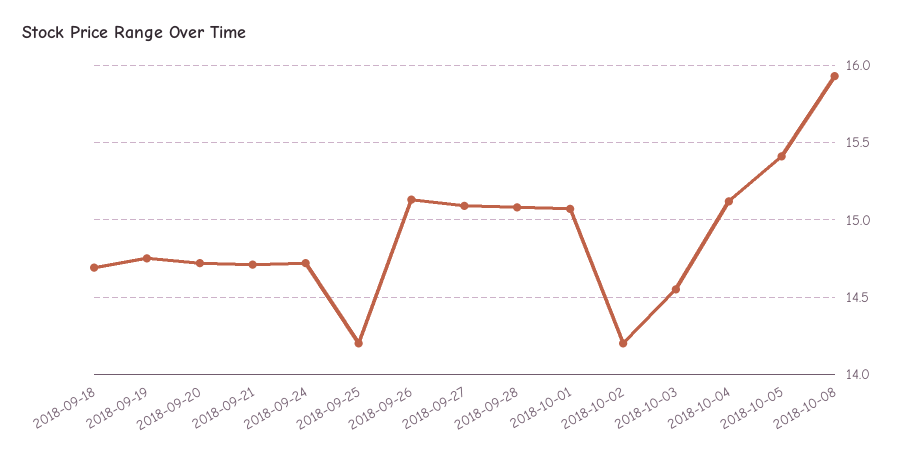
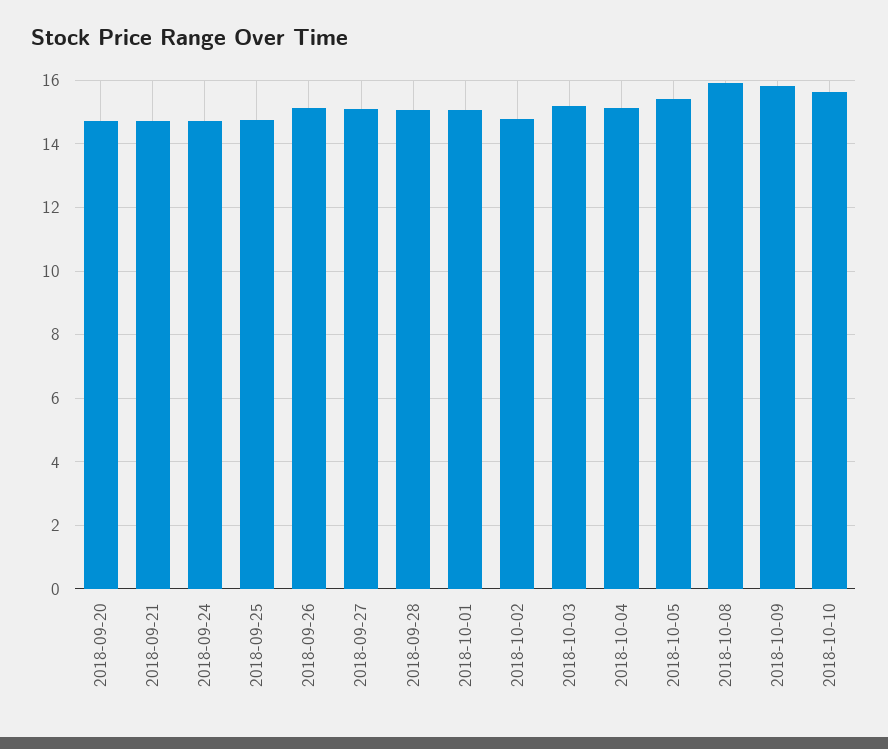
2018-09-18: 14.7 -> none
2018-09-19: 14.75 -> none
2018-09-25: 14.2 -> 14.8
2018-10-02: 14.2 -> 14.8
2018-10-03: 14.55 -> 15.2
2018-10-09: none -> 15.8
2018-10-10: none -> 15.6

